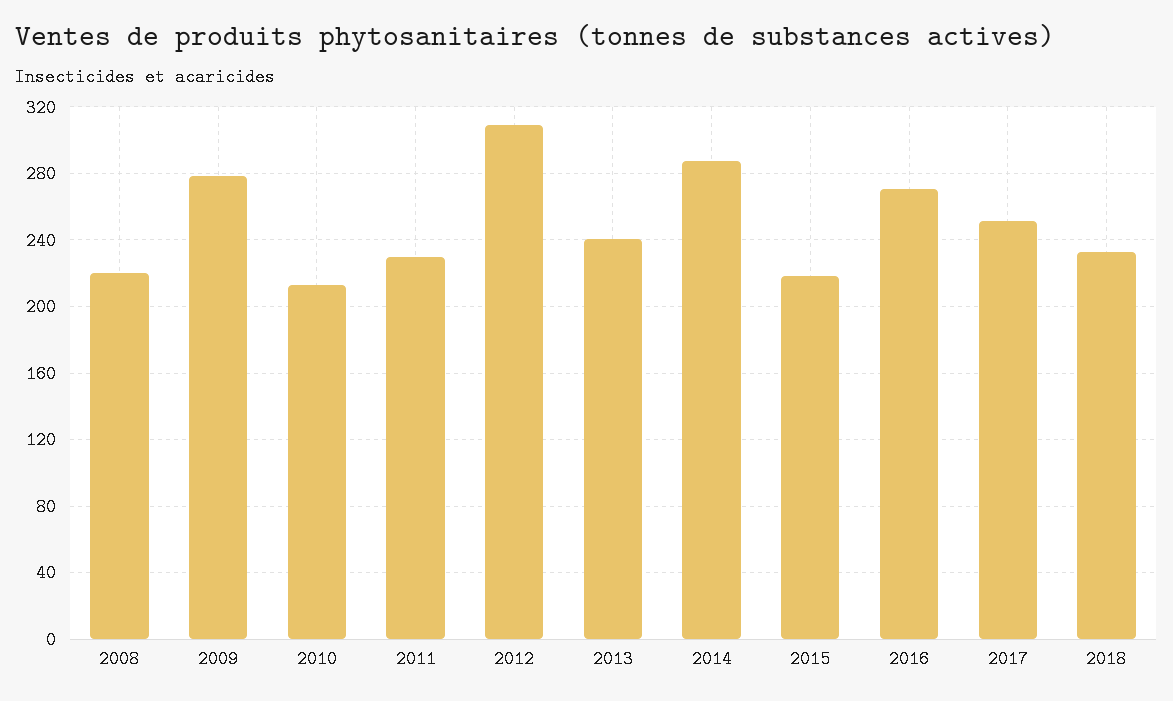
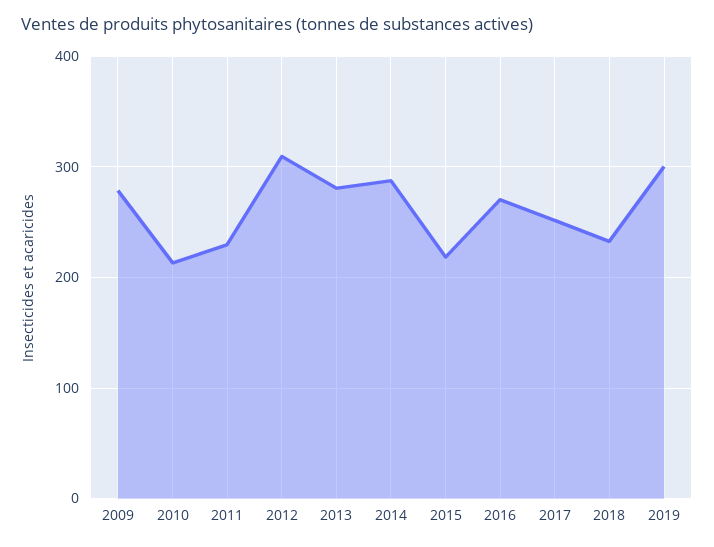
2008: 220 -> none
2013: 240 -> 280
2019: none -> 300

